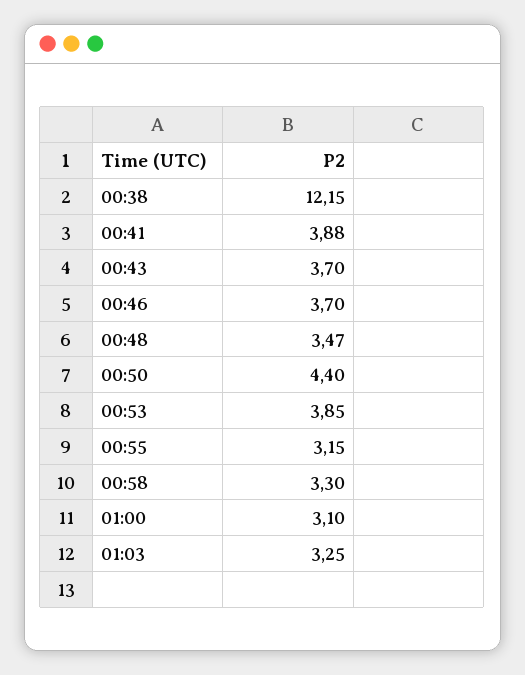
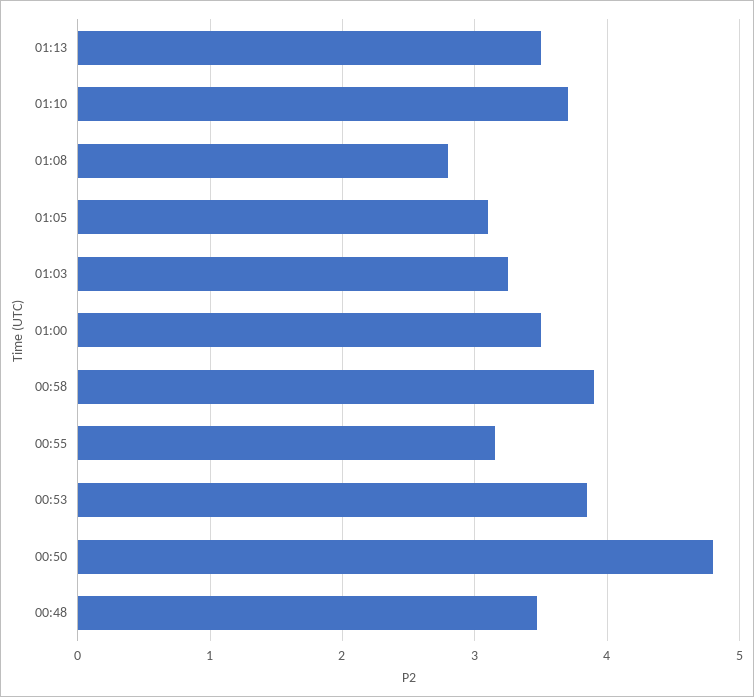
00:38: 12.15 -> none
00:41: 3.88 -> none
00:43: 3.7 -> none
00:46: 3.7 -> none
00:50: 4.4 -> 4.8
00:58: 3.3 -> 3.9
01:00: 3.1 -> 3.5
01:13: none -> 3.5
01:10: none -> 3.7
01:08: none -> 2.8
01:05: none -> 3.1

